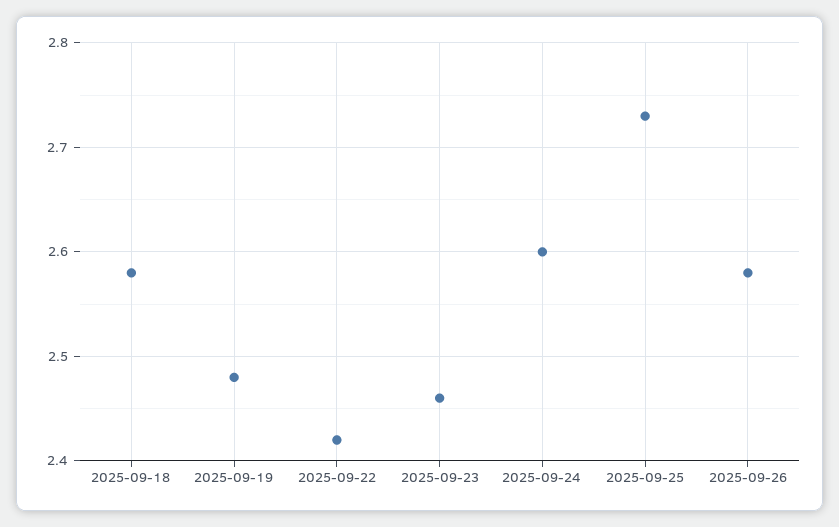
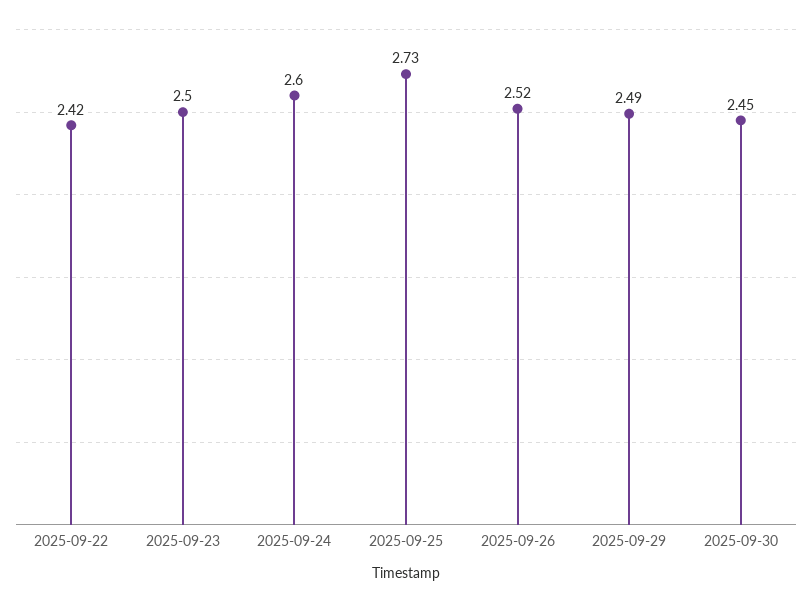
2025-09-18: 2.58 -> none
2025-09-19: 2.48 -> none
2025-09-23: 2.46 -> 2.5
2025-09-26: 2.58 -> 2.52
2025-09-29: none -> 2.49
2025-09-30: none -> 2.45

